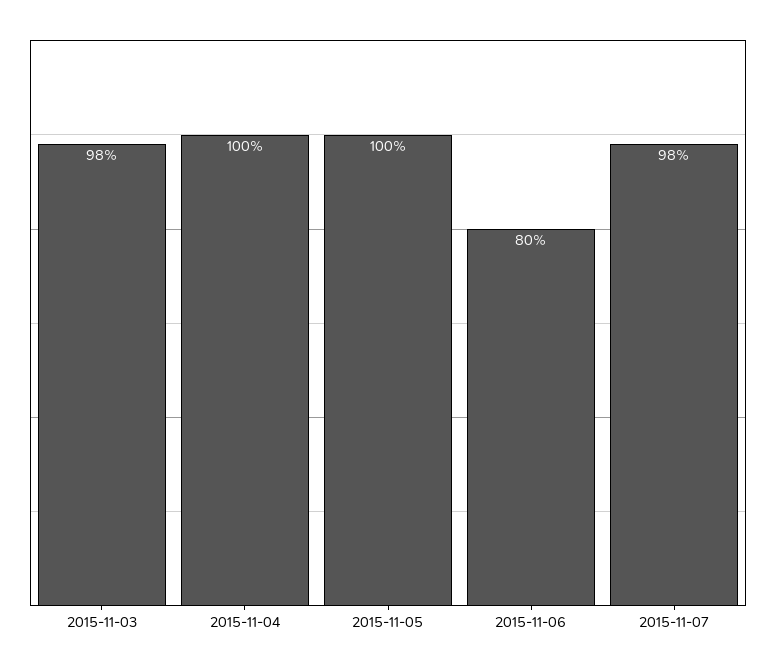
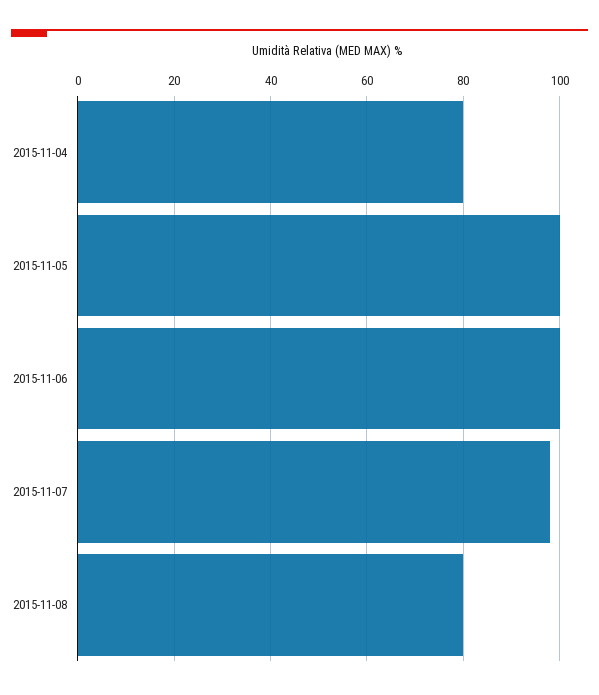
2015-11-03: 98 -> none
2015-11-04: 100 -> 80
2015-11-06: 80 -> 100
2015-11-08: none -> 80

